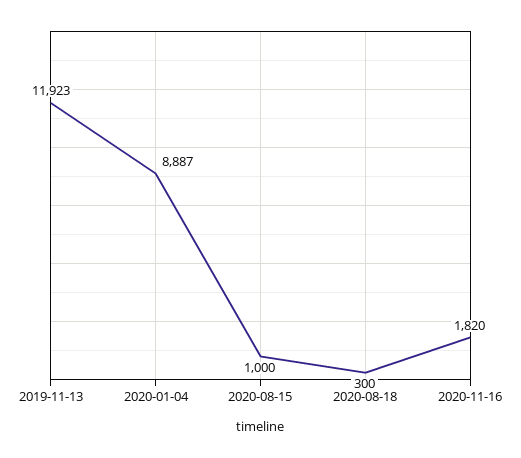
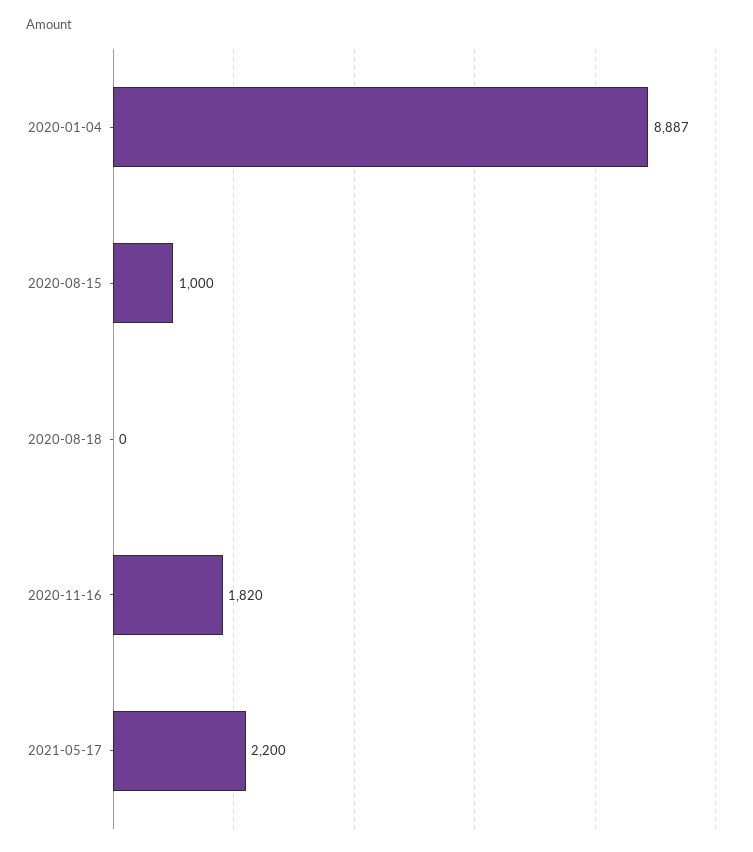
2019-11-13: 11923 -> none
2020-08-18: 300 -> 0
2021-05-17: none -> 2200

